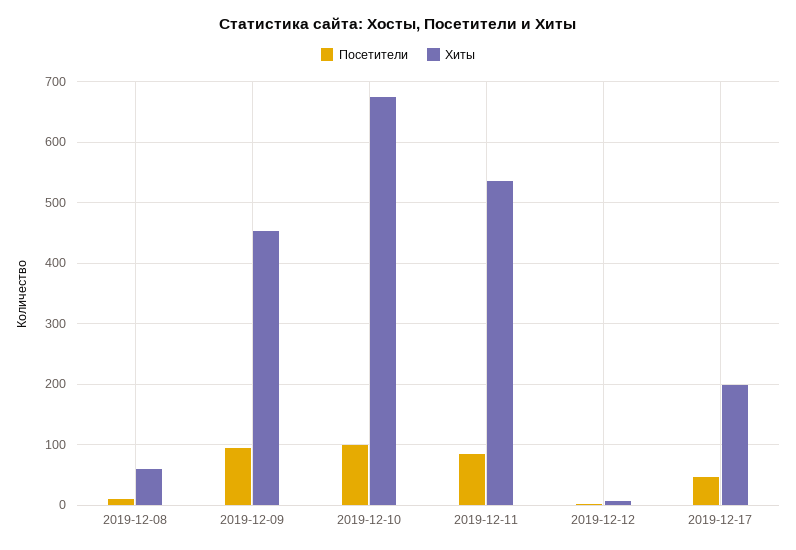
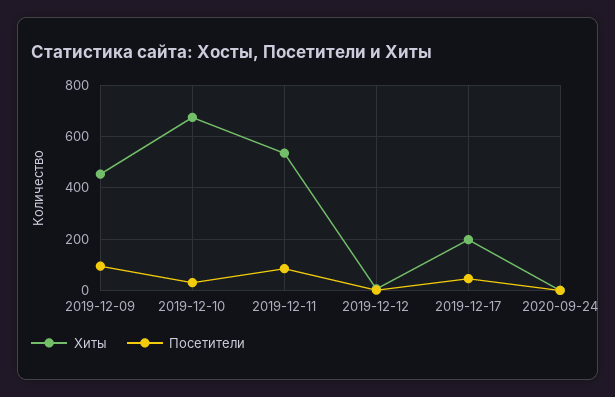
Посетители, 2019-12-08: 10 -> none
Хиты, 2019-12-08: 60 -> none
Посетители, 2019-12-10: 100 -> 25
Хиты, 2020-09-24: none -> 0
Посетители, 2020-09-24: none -> 0

